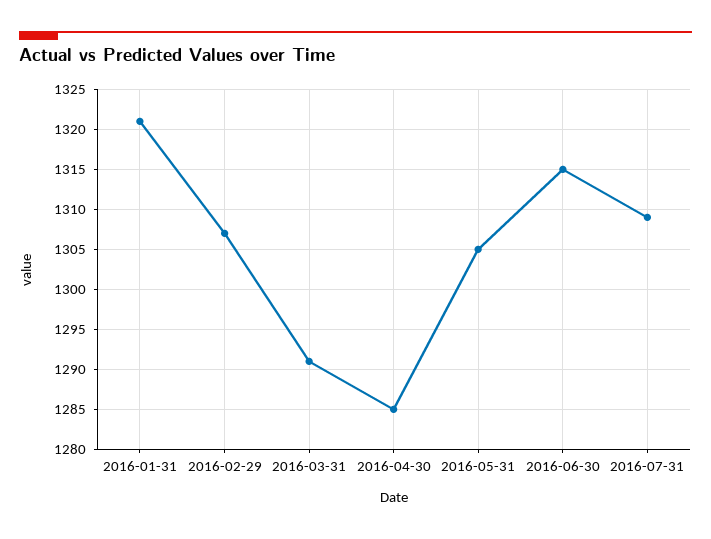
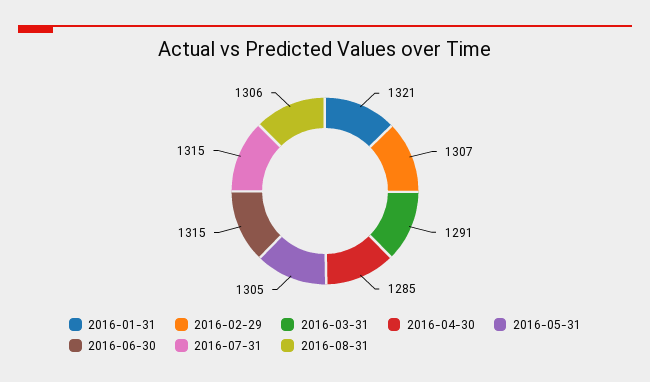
2016-07-31: 1309 -> 1315
2016-08-31: none -> 1306

